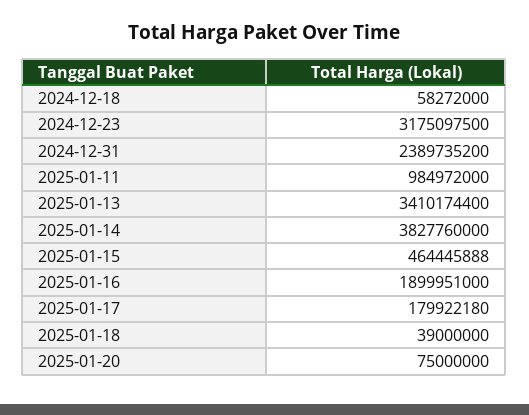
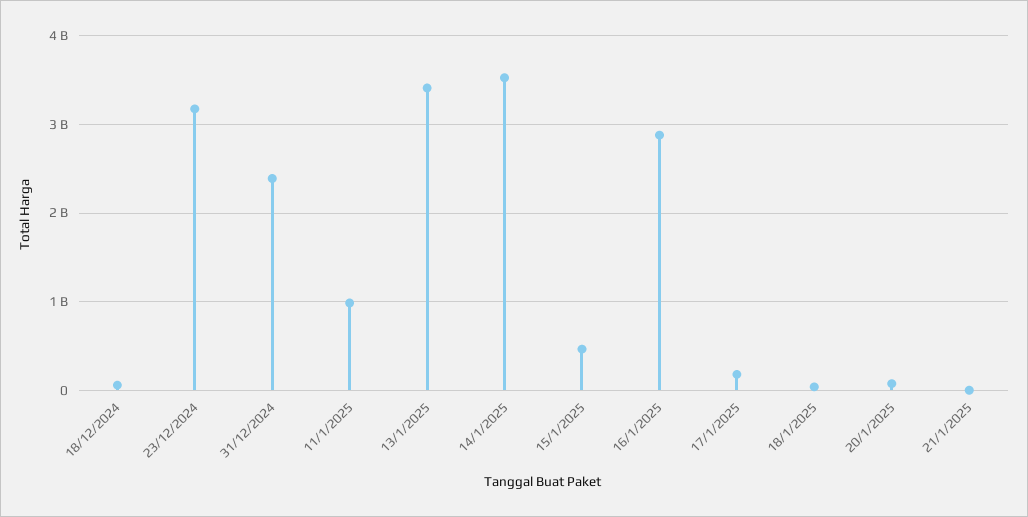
2025-01-14: 3827760000 -> 3500000000
2025-01-16: 1899951000 -> 2900000000
21/1/2025: none -> 0

